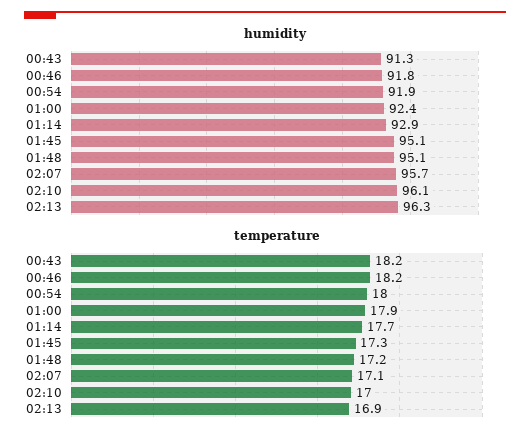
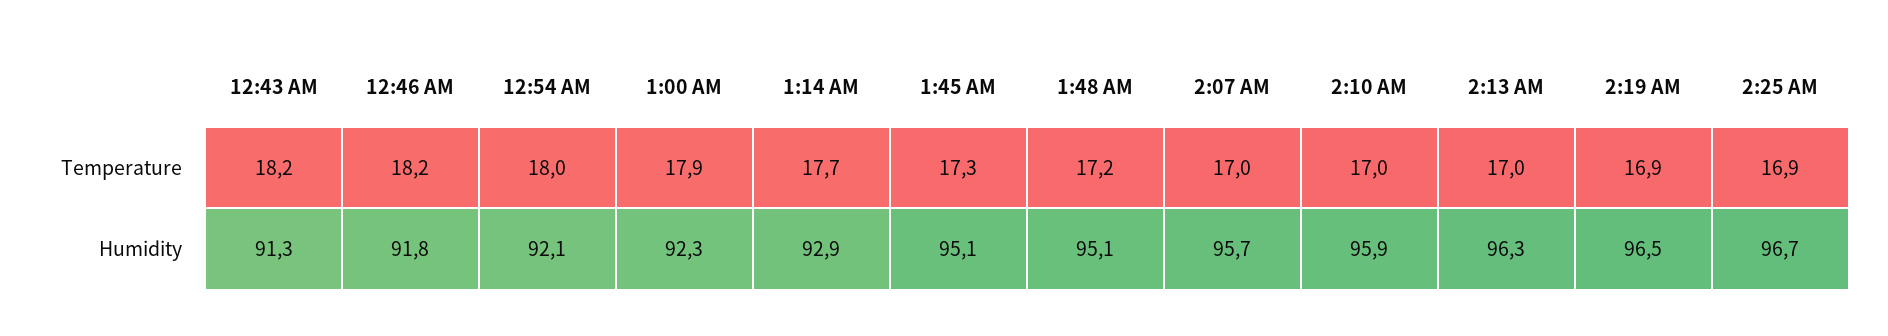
humidity, 00:54: 91.9 -> 92.1
humidity, 01:00: 92.4 -> 92.3
humidity, 02:10: 96.1 -> 95.9
temperature, 02:07: 17.1 -> 17
temperature, 02:13: 16.9 -> 17
temperature, 2:19 AM: none -> 16.9
temperature, 2:25 AM: none -> 16.9
humidity, 2:19 AM: none -> 96.5
humidity, 2:25 AM: none -> 96.7

